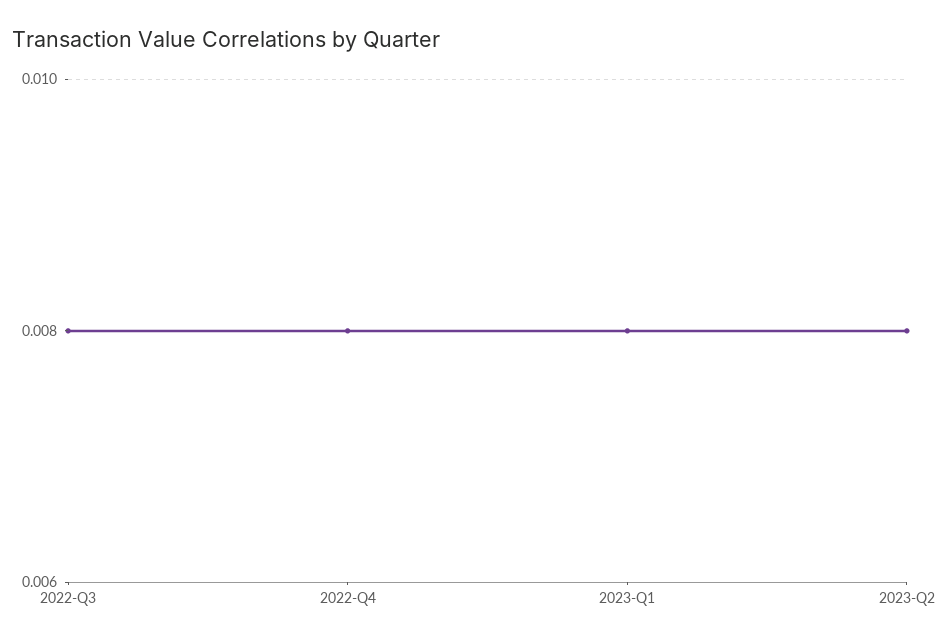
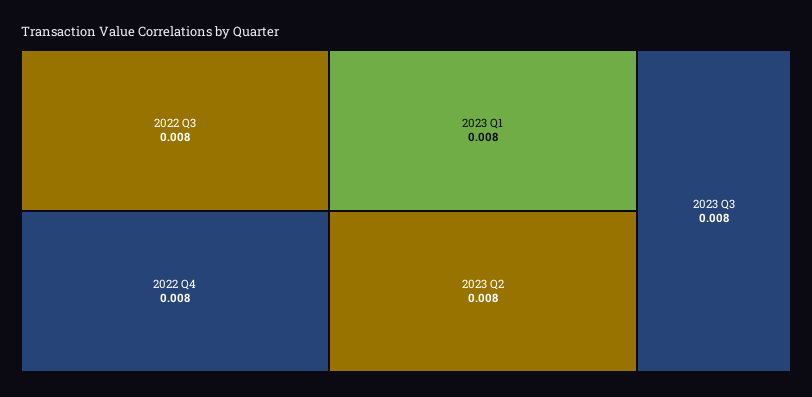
2023 Q3: none -> 0.008

